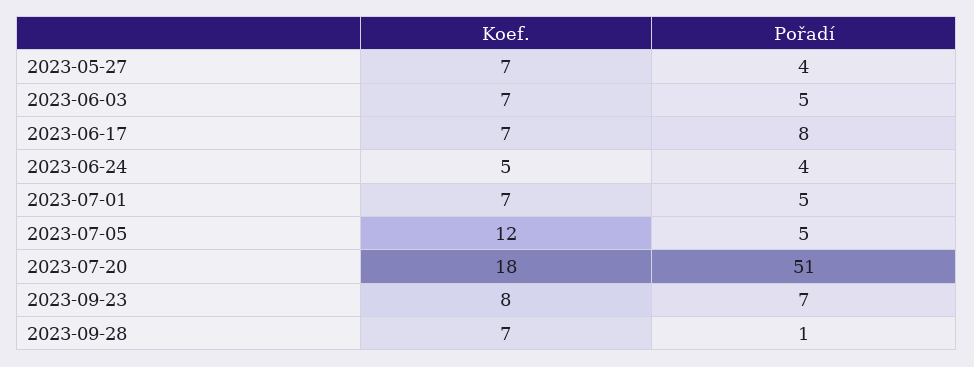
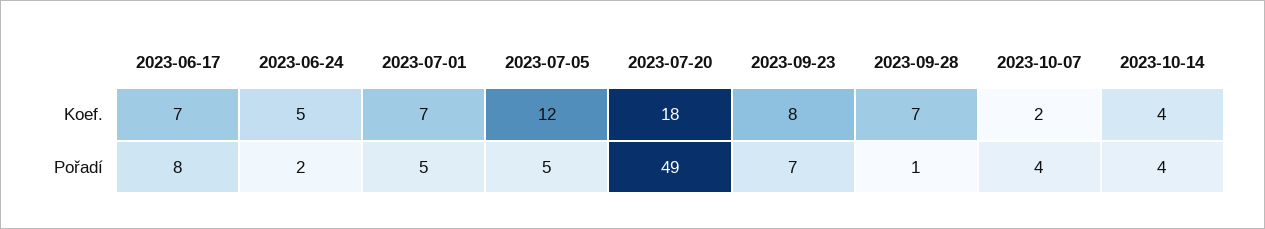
Koef., 2023-05-27: 7 -> none
Pořadí, 2023-05-27: 4 -> none
Koef., 2023-06-03: 7 -> none
Pořadí, 2023-06-03: 5 -> none
Pořadí, 2023-06-24: 4 -> 2
Pořadí, 2023-07-20: 51 -> 49
Koef., 2023-10-07: none -> 2
Koef., 2023-10-14: none -> 4
Pořadí, 2023-10-07: none -> 4
Pořadí, 2023-10-14: none -> 4

